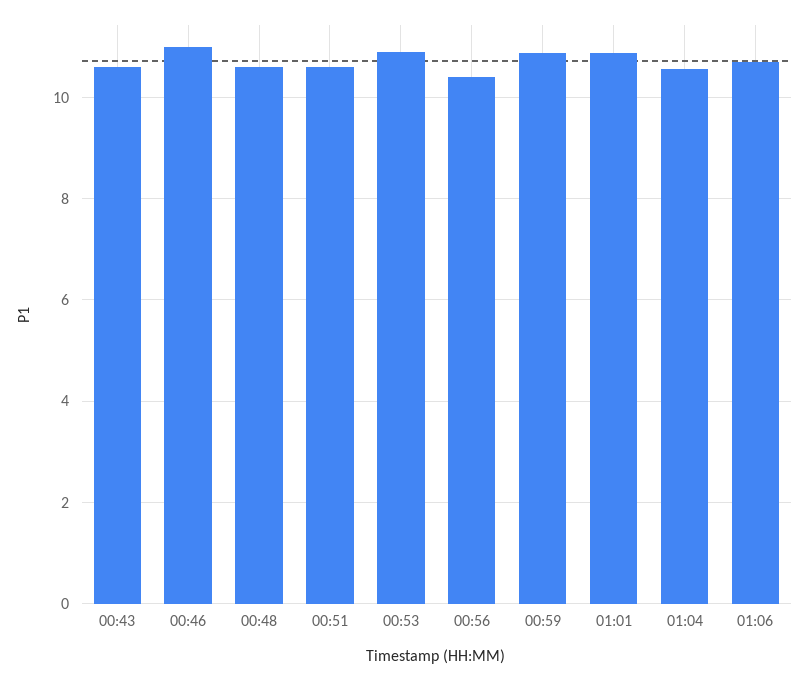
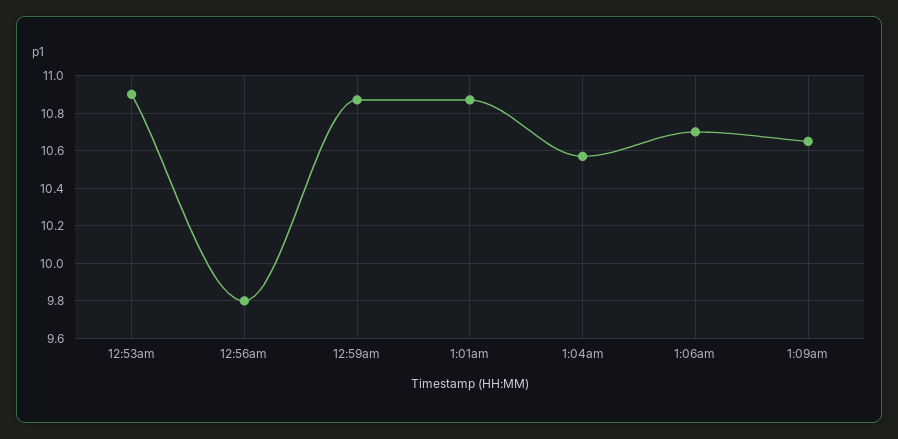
00:43: 10.6 -> none
00:46: 11 -> none
00:48: 10.6 -> none
00:51: 10.6 -> none
00:56: 10.4 -> 9.8
1:09am: none -> 10.65

